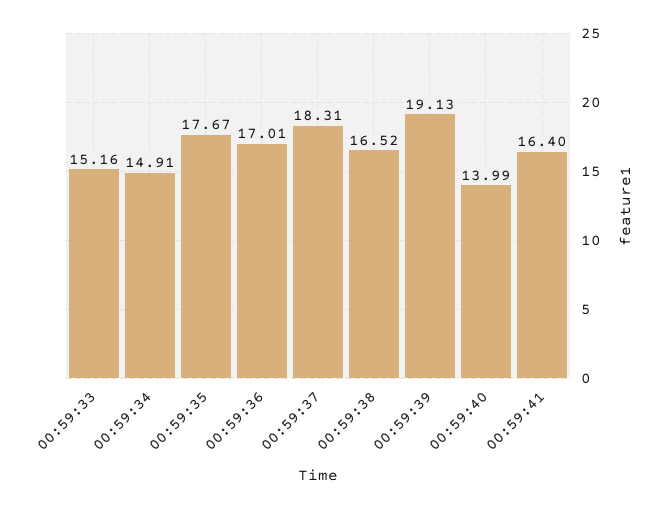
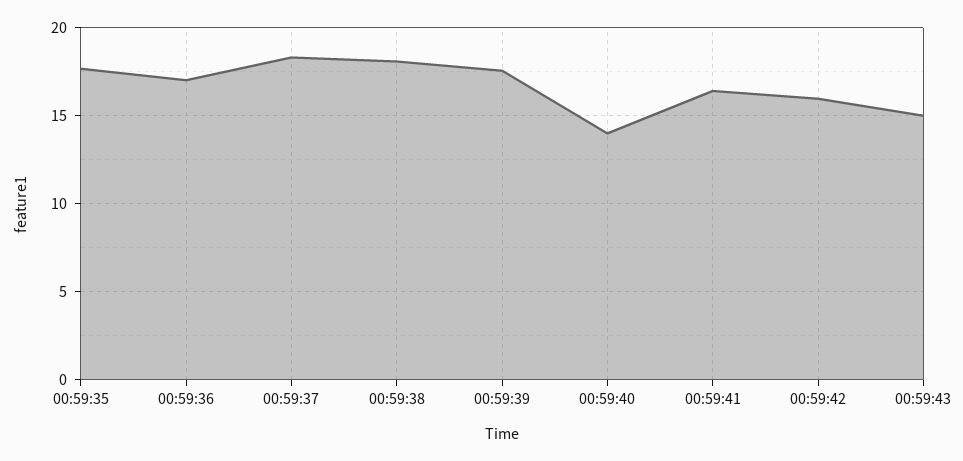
00:59:33: 15.16 -> none
00:59:34: 14.91 -> none
00:59:38: 16.52 -> 18
00:59:39: 19.13 -> 17.5
00:59:42: none -> 16
00:59:43: none -> 15

